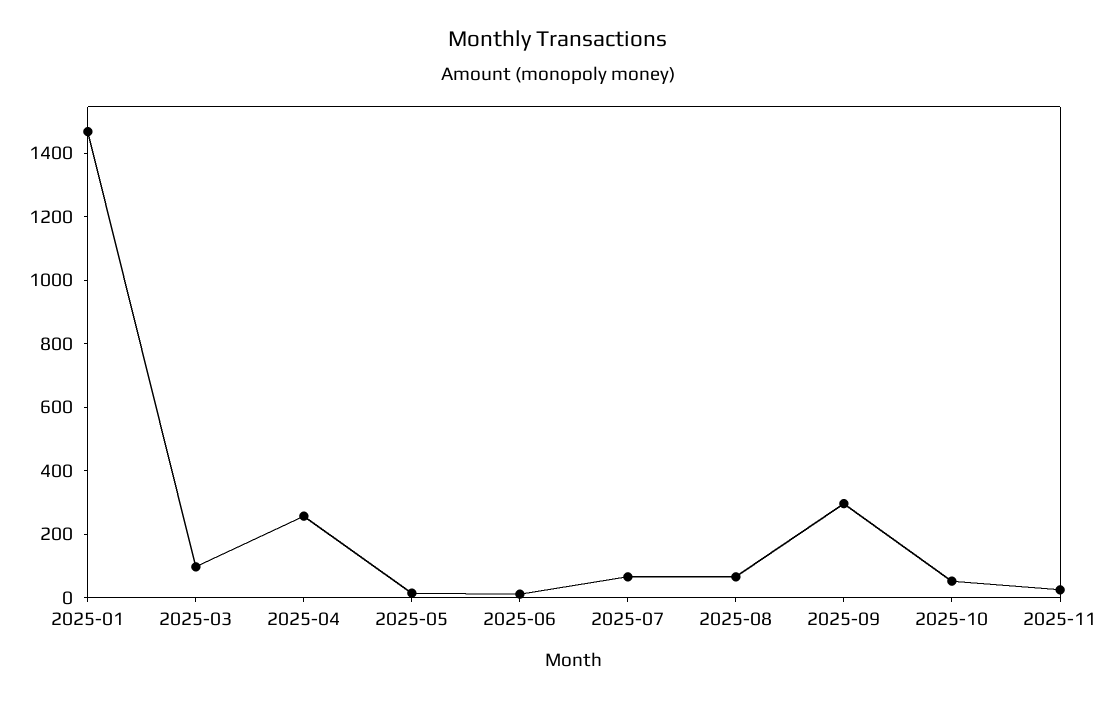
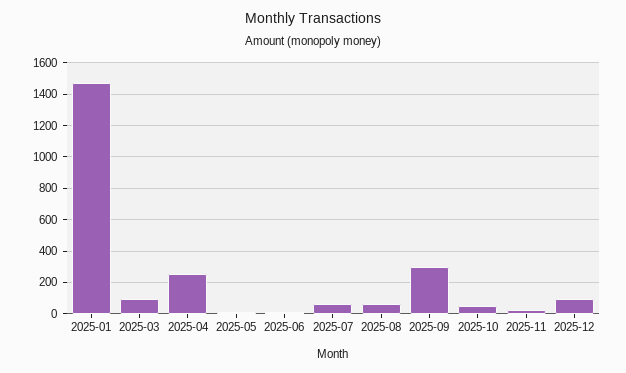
2025-12: none -> 100

